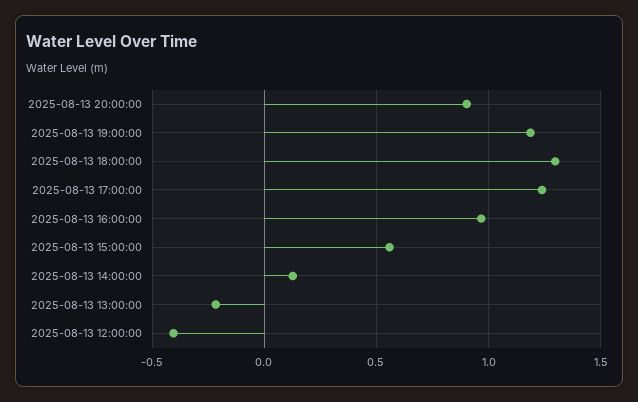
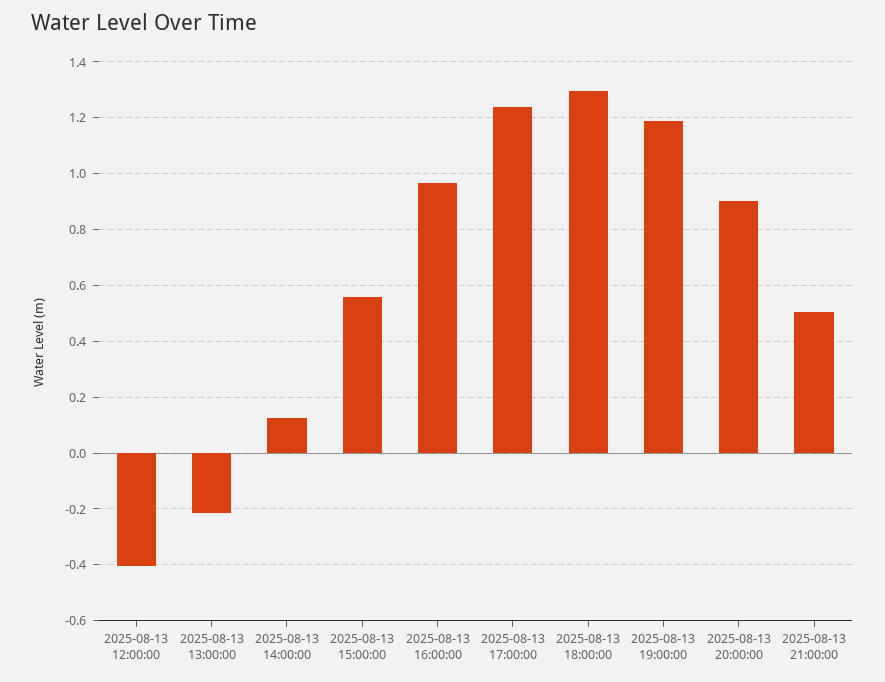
2025-08-13 21:00:00: none -> 0.5

